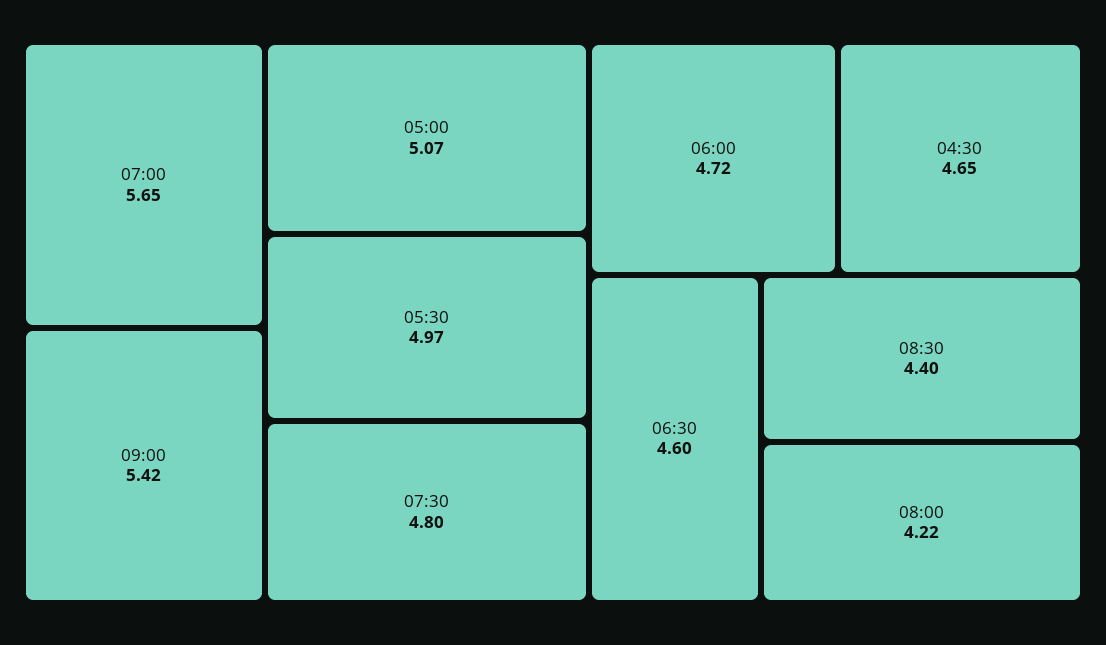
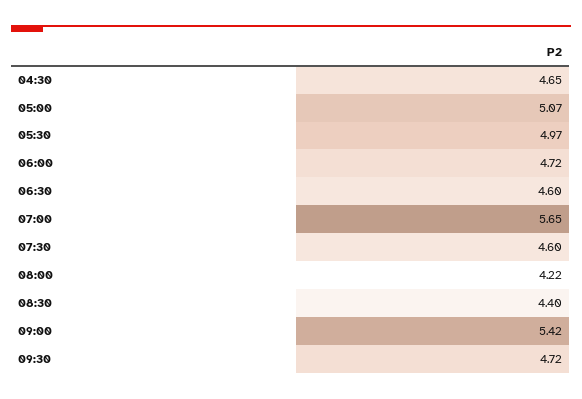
07:30: 4.8 -> 4.6
09:30: none -> 4.72

